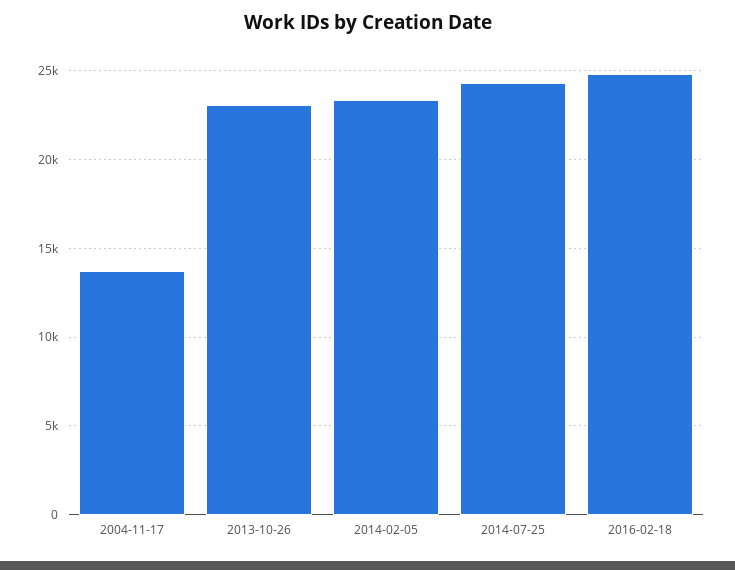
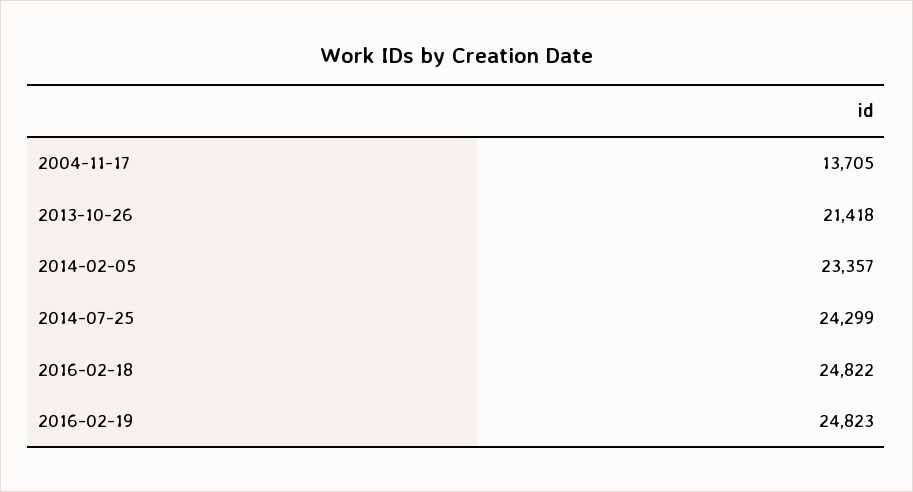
2013-10-26: 23000 -> 21418
2016-02-19: none -> 24823

